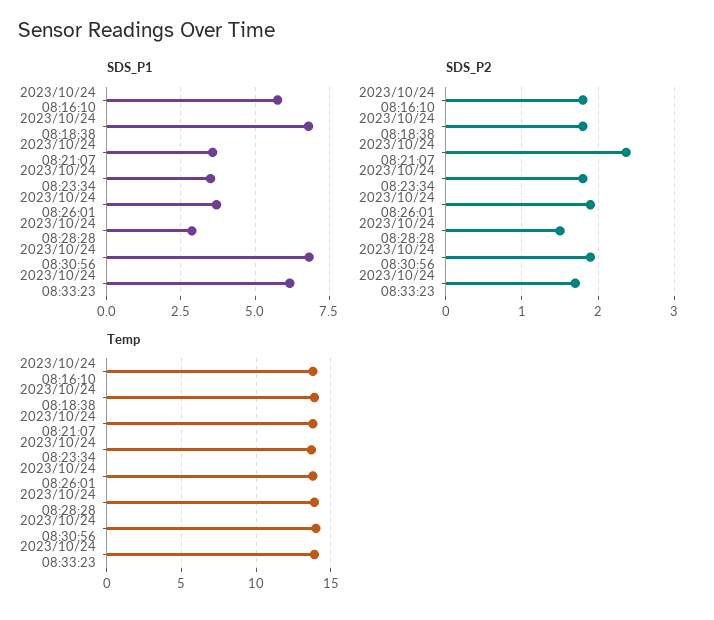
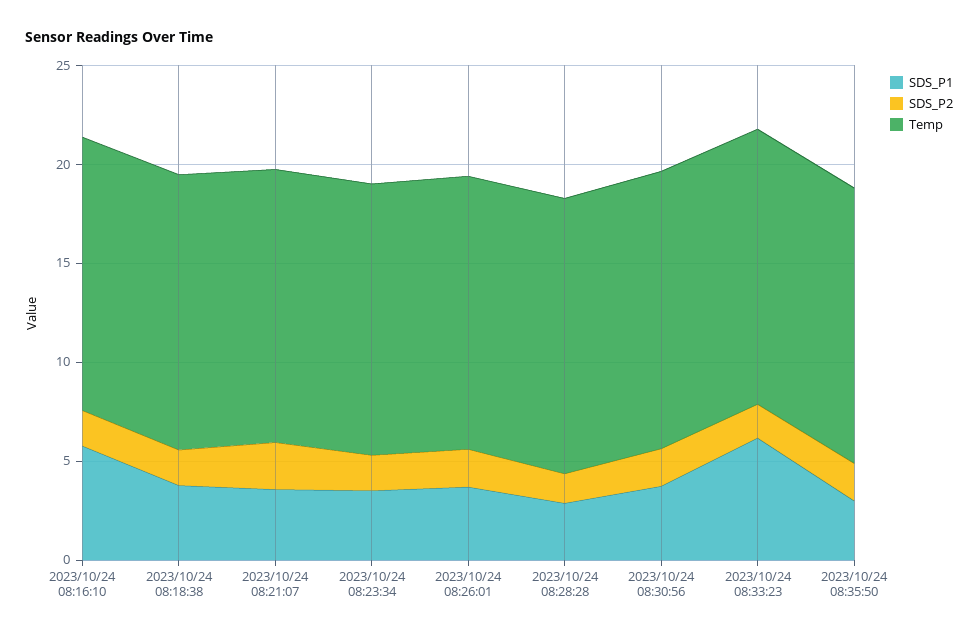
SDS_P1, 2023/10/24 08:18:38: 6.75 -> 4
SDS_P1, 2023/10/24 08:30:56: 6.75 -> 4
SDS_P1, 2023/10/24 08:35:50: none -> 3
SDS_P2, 2023/10/24 08:35:50: none -> 2
Temp, 2023/10/24 08:35:50: none -> 14

